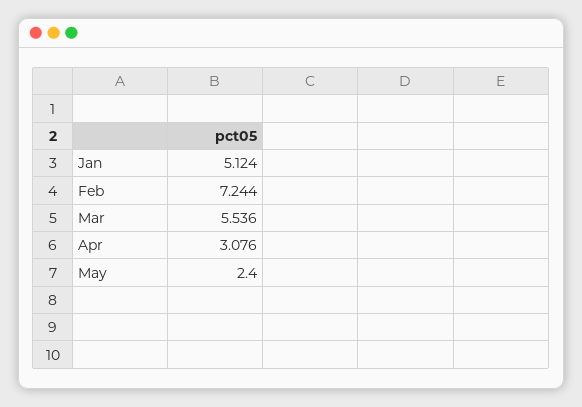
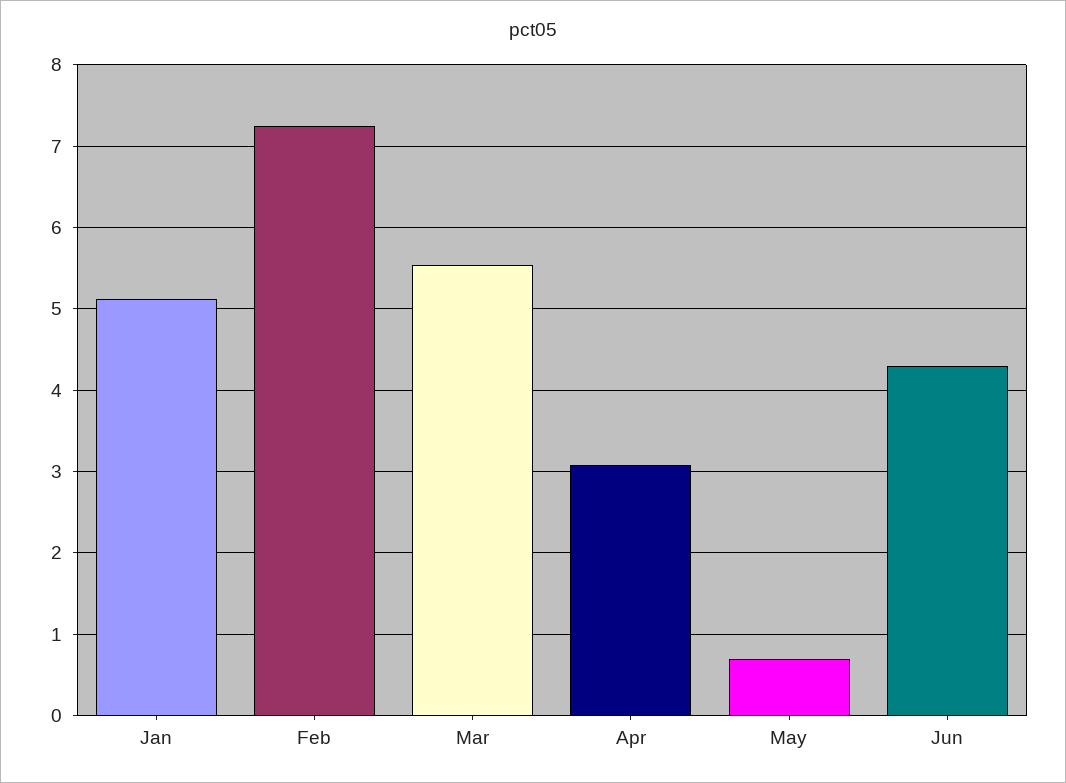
May: 2.4 -> 0.7
Jun: none -> 4.3

